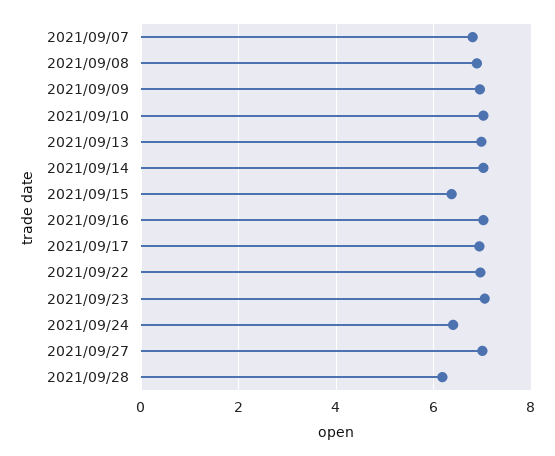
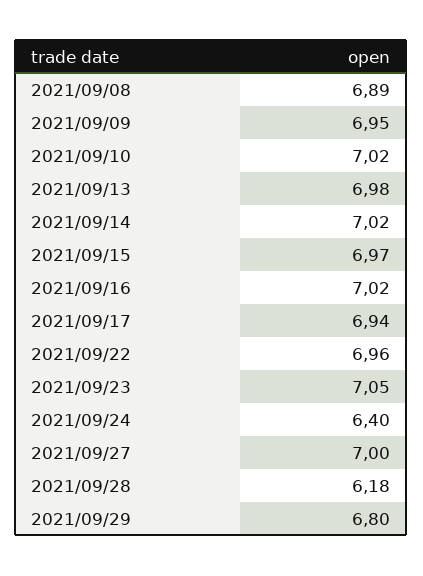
2021/09/07: 6.8 -> none
2021/09/15: 6.4 -> 6.97
2021/09/29: none -> 6.8

